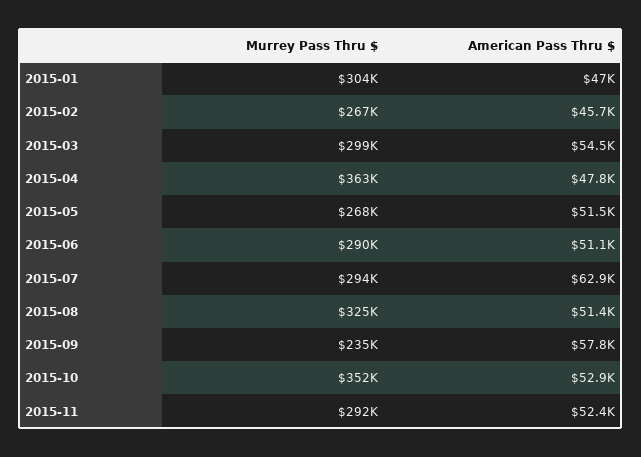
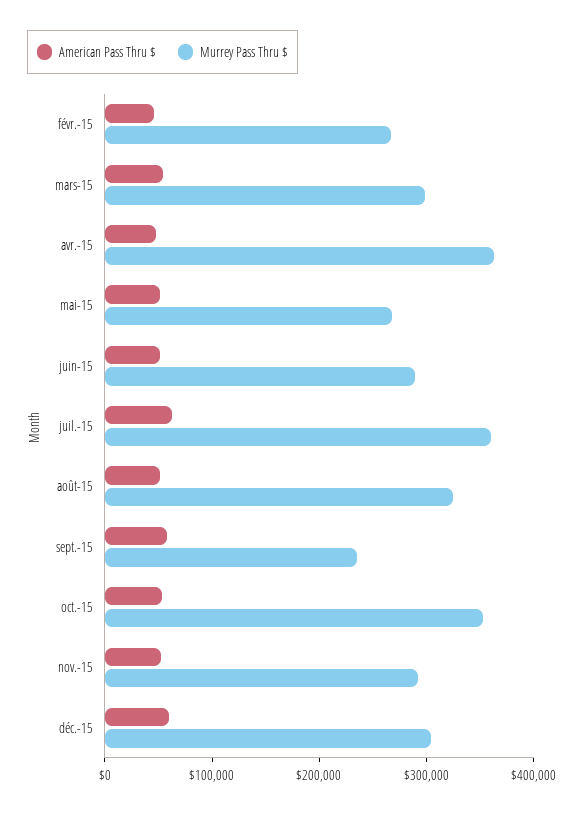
Murrey Pass Thru $, 2015-01: 304000 -> none
American Pass Thru $, 2015-01: 47000 -> none
Murrey Pass Thru $, 2015-07: 294000 -> 360000
American Pass Thru $, déc.-15: none -> 60000
Murrey Pass Thru $, déc.-15: none -> 300000

